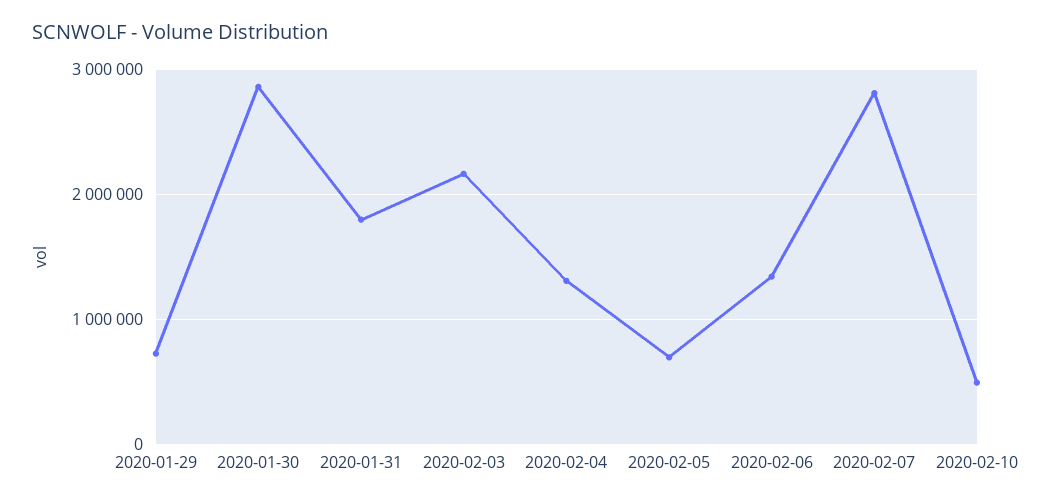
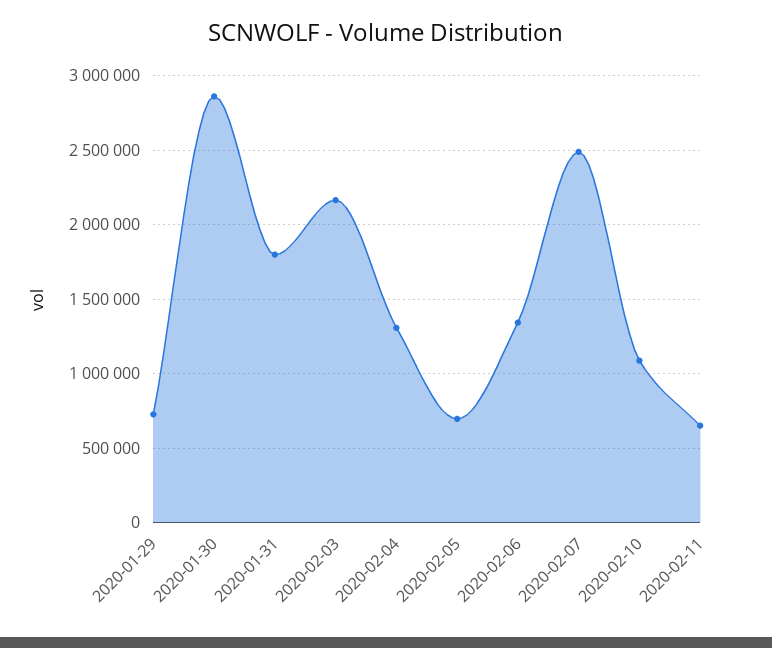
2020-02-07: 2800000 -> 2500000
2020-02-10: 500000 -> 1100000
2020-02-11: none -> 650000

